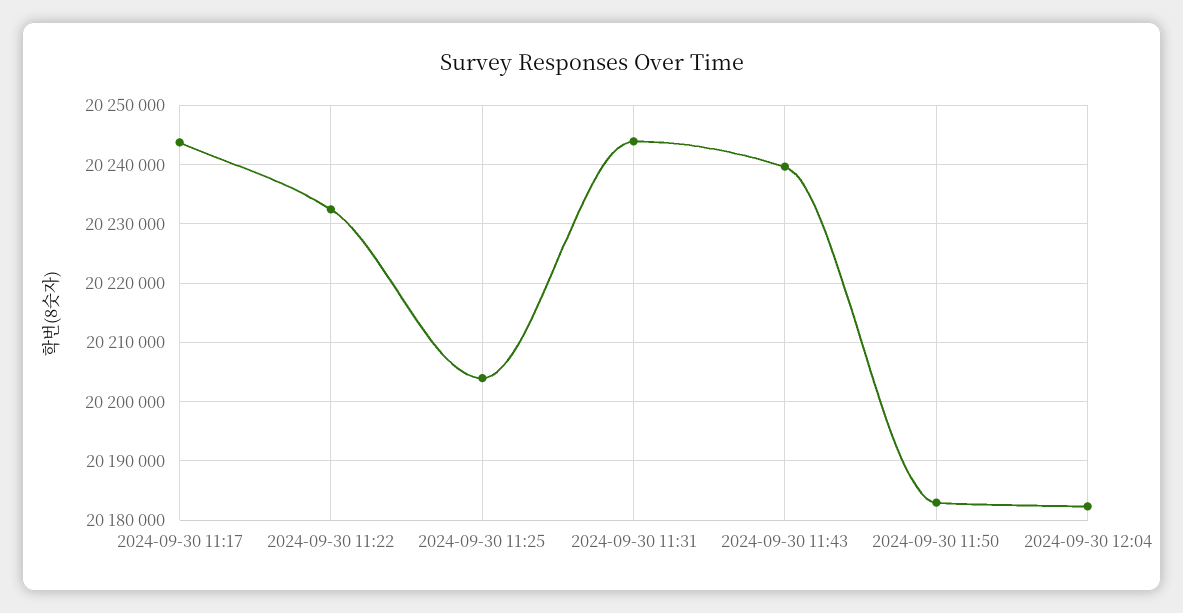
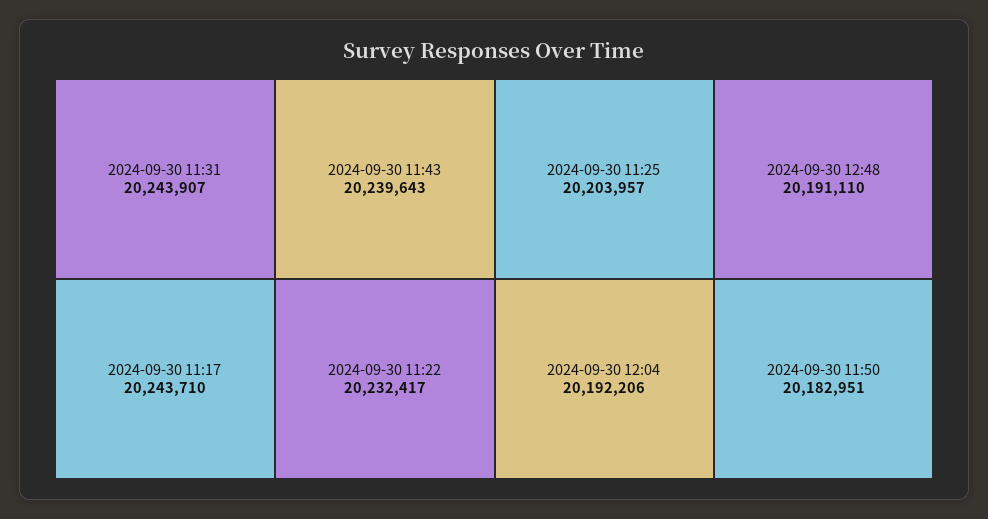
2024-09-30 12:04: 20182000 -> 20192206
2024-09-30 12:48: none -> 20191110

